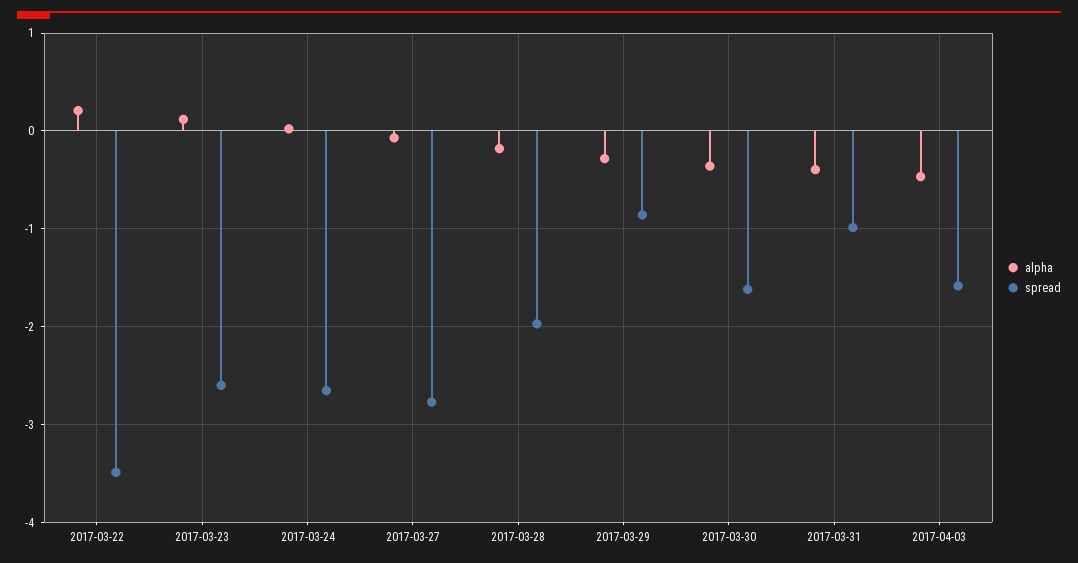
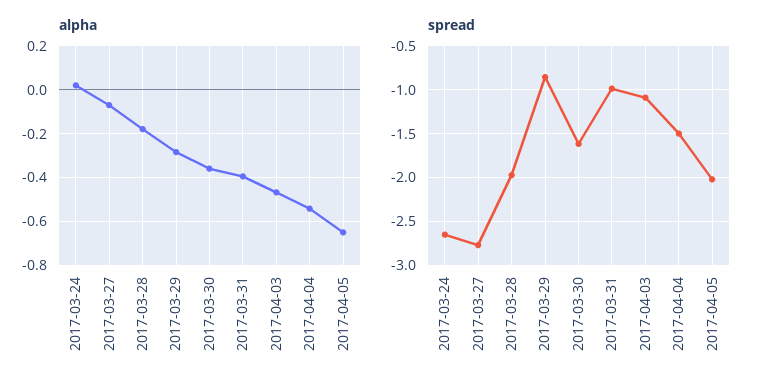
alpha, 2017-03-22: 0.2 -> none
spread, 2017-03-22: -3.5 -> none
alpha, 2017-03-23: 0.1 -> none
spread, 2017-03-23: -2.6 -> none
spread, 2017-04-03: -1.6 -> -1.1
alpha, 2017-04-04: none -> -0.55
alpha, 2017-04-05: none -> -0.65
spread, 2017-04-04: none -> -1.5
spread, 2017-04-05: none -> -2

